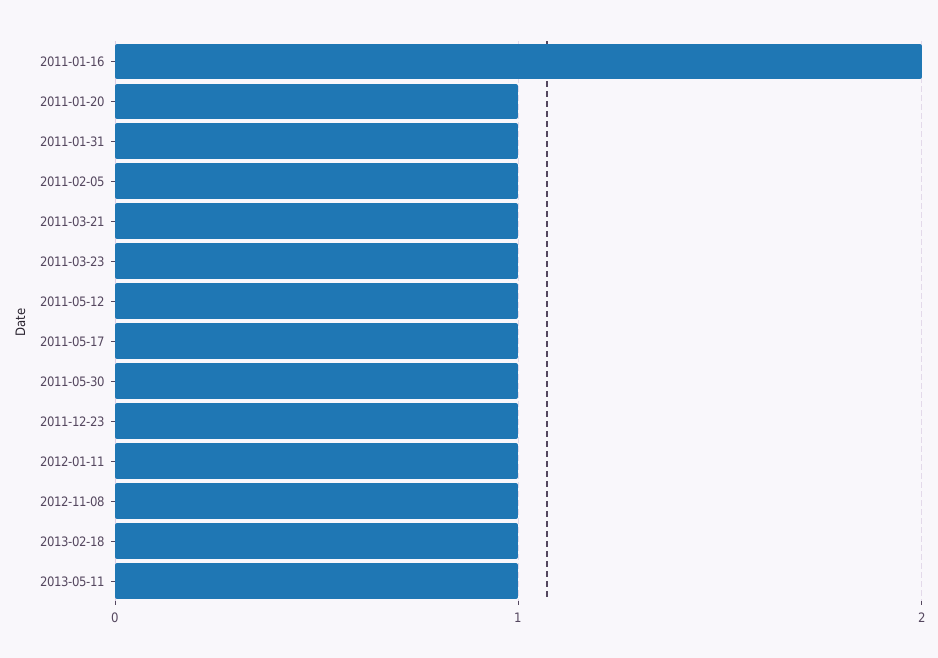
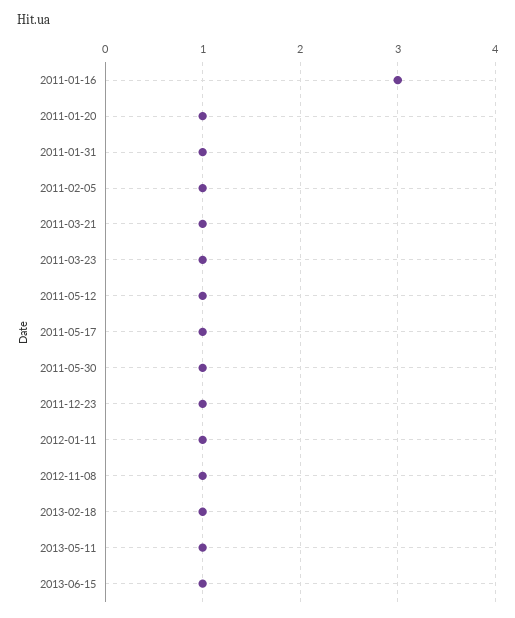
2011-01-16: 2 -> 3
2013-06-15: none -> 1

